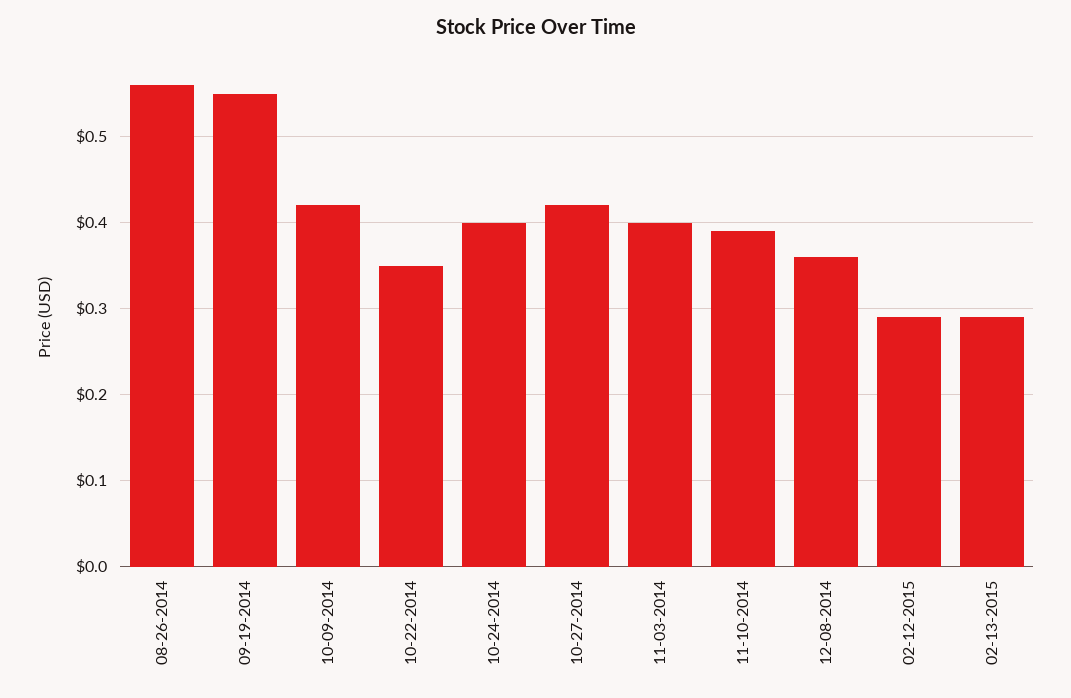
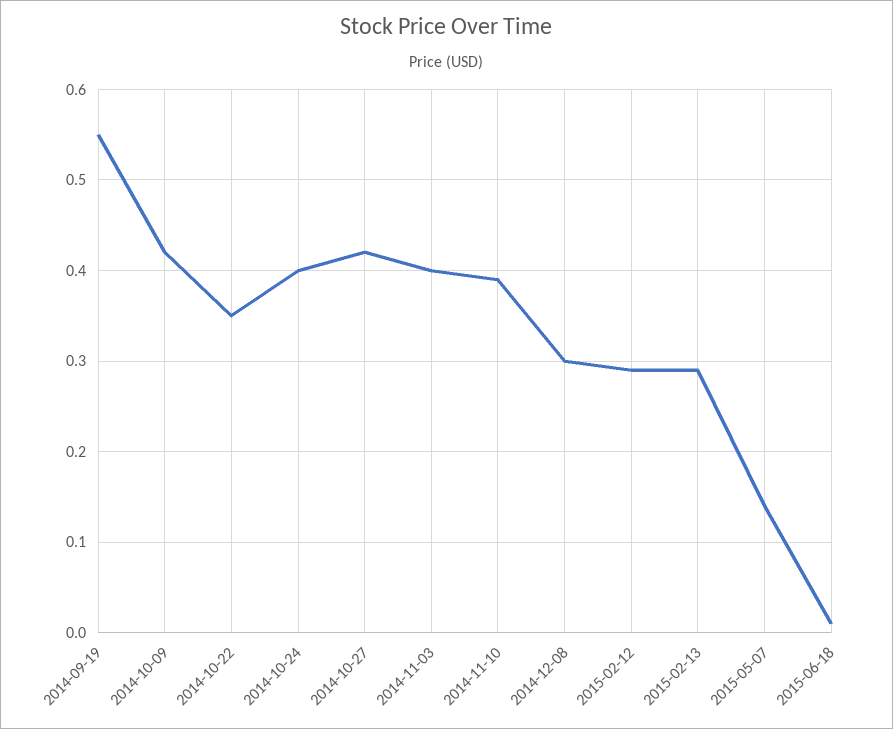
08-26-2014: 0.56 -> none
12-08-2014: 0.36 -> 0.3
2015-05-07: none -> 0.14
2015-06-18: none -> 0.01

